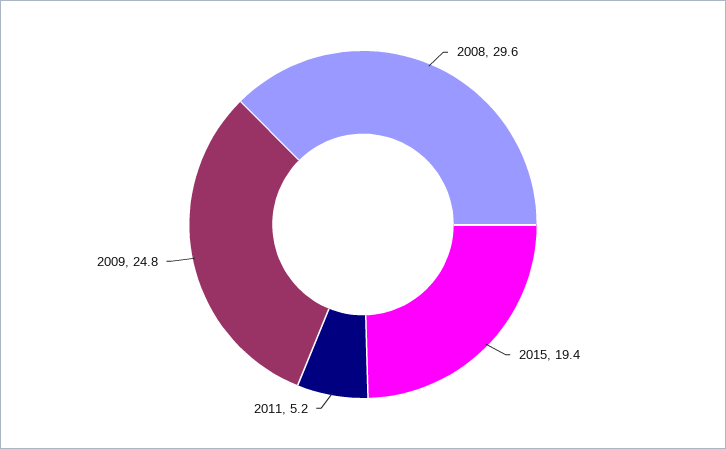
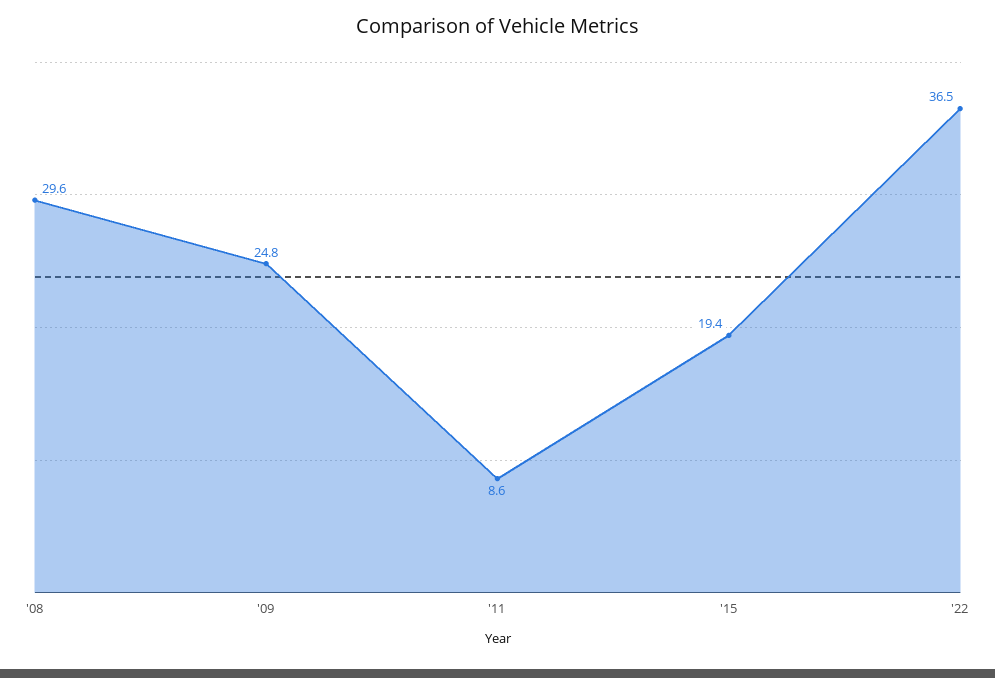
2011: 5.2 -> 8.6
'22: none -> 36.5

